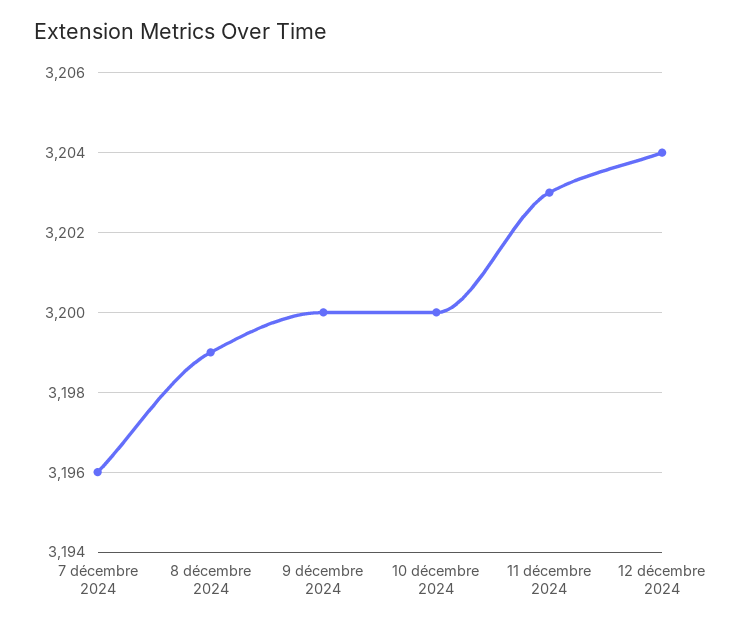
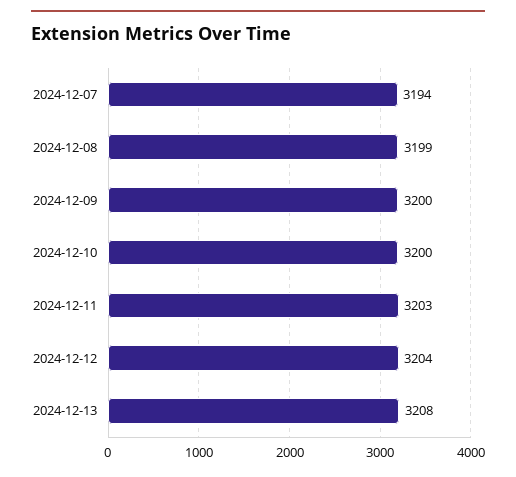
7 décembre 2024: 3196 -> 3194
2024-12-13: none -> 3208

